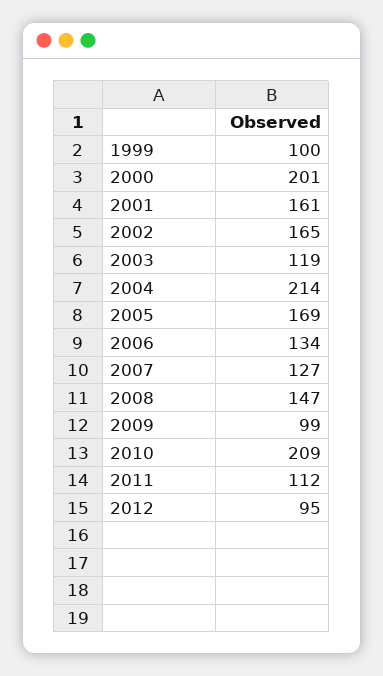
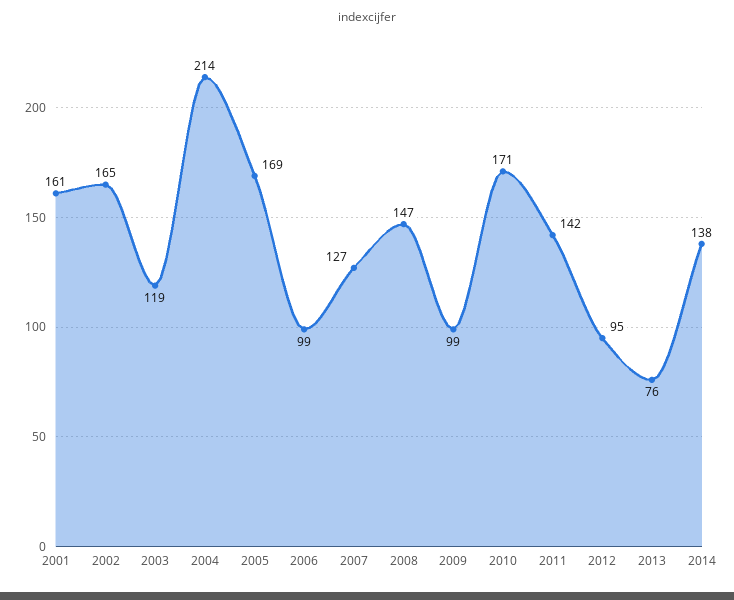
1999: 100 -> none
2000: 201 -> none
2006: 134 -> 99
2010: 209 -> 171
2011: 112 -> 142
2013: none -> 76
2014: none -> 138

